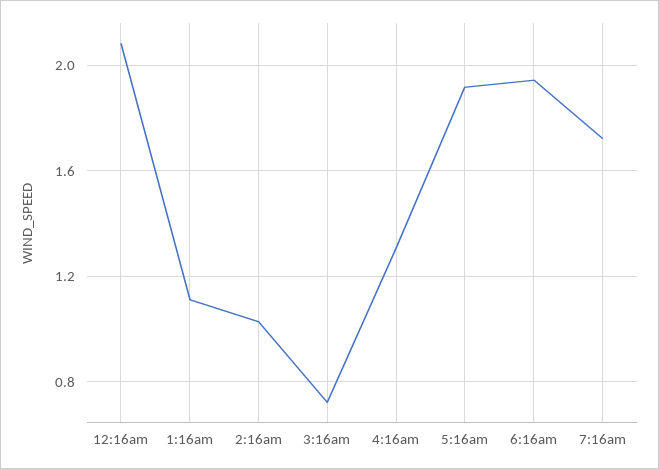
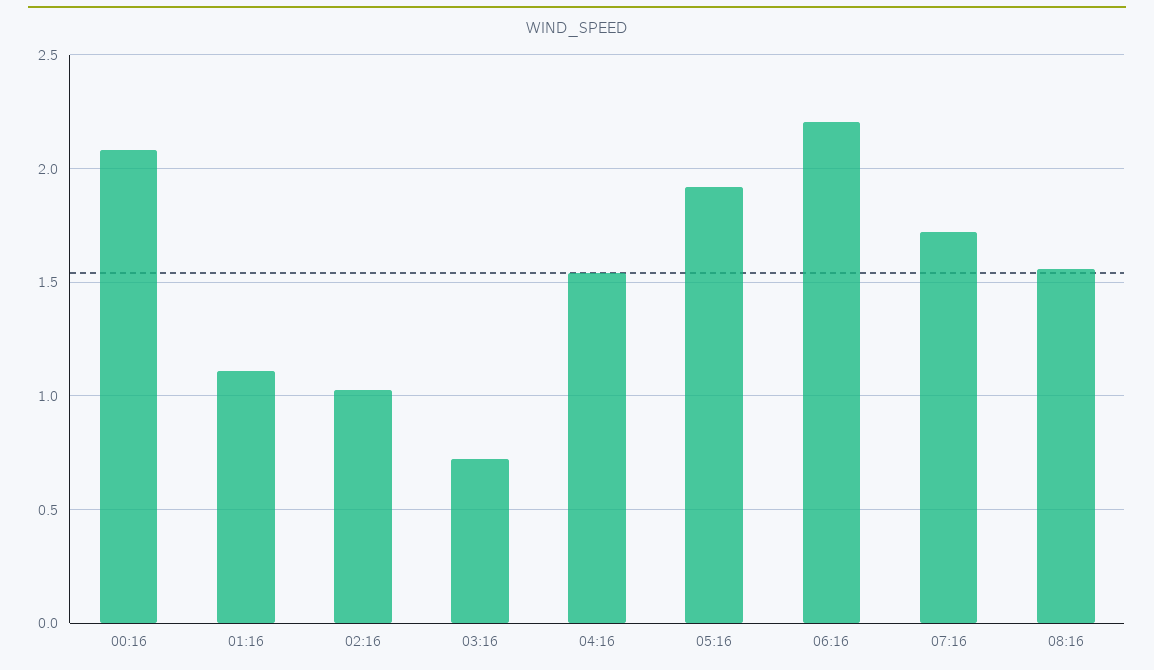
4:16am: 1.3 -> 1.55
6:16am: 1.95 -> 2.2
08:16: none -> 1.55

